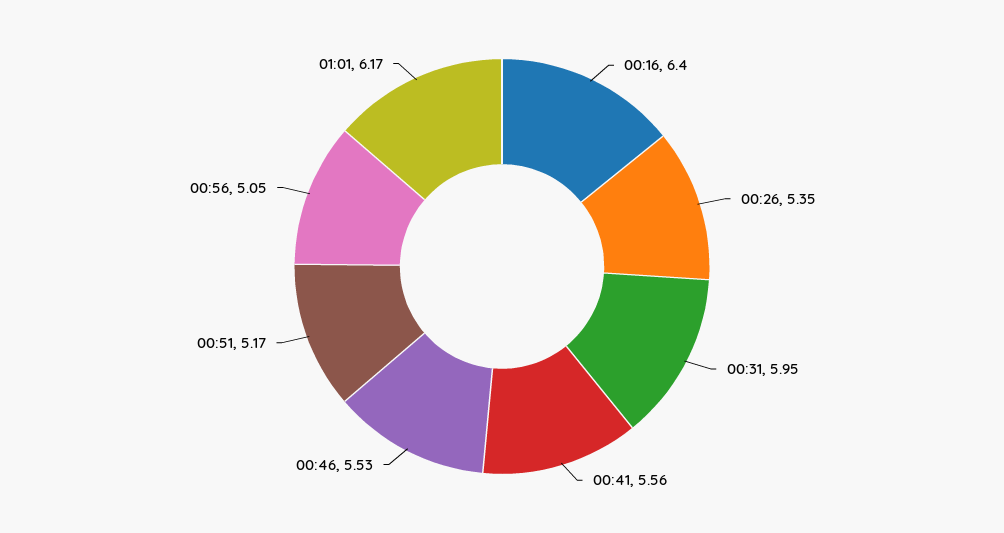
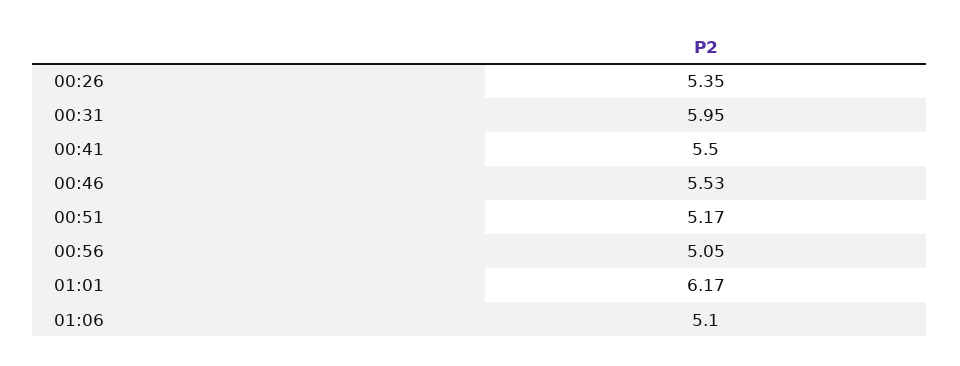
00:16: 6.4 -> none
00:41: 5.56 -> 5.5
01:06: none -> 5.1

